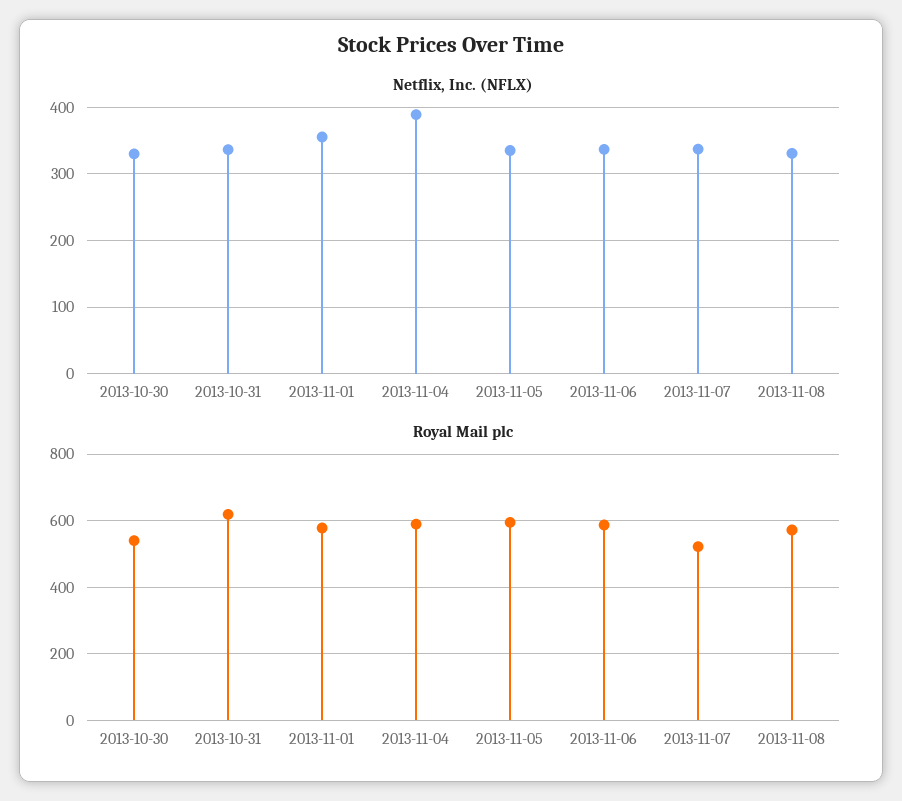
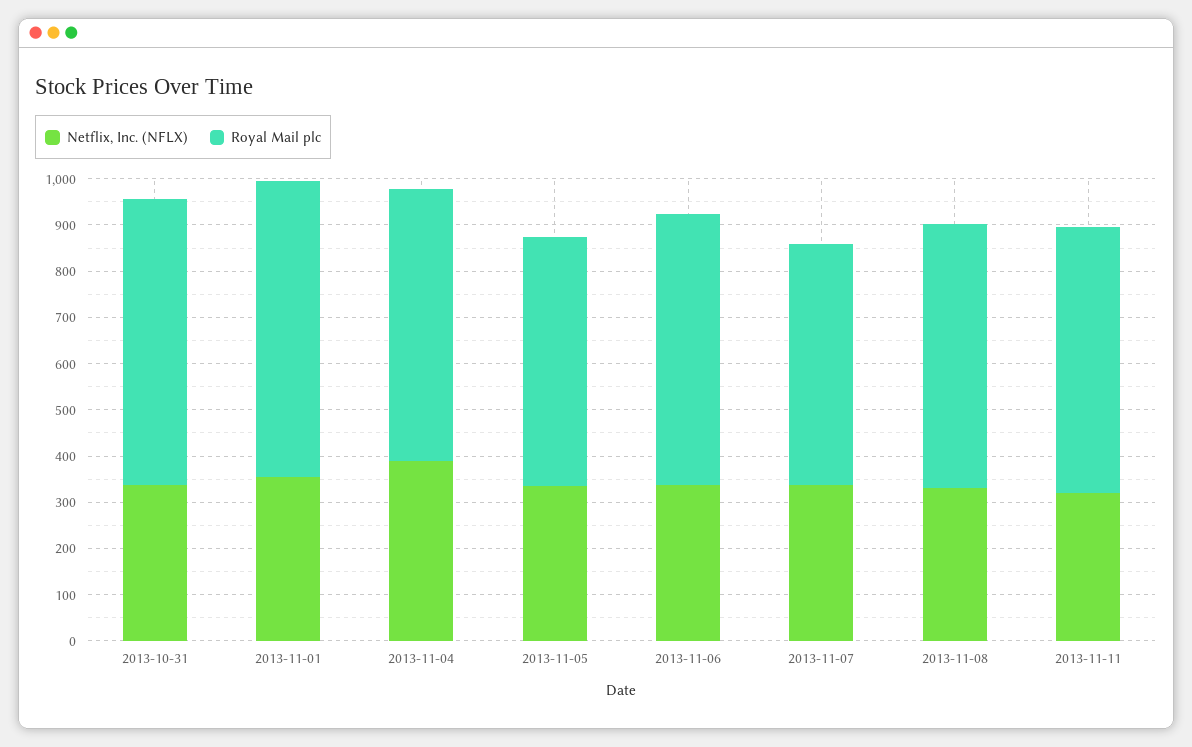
Netflix, Inc. (NFLX), 2013-10-30: 330 -> none
Royal Mail plc, 2013-10-30: 540 -> none
Royal Mail plc, 2013-11-01: 580 -> 640
Royal Mail plc, 2013-11-05: 600 -> 540
Netflix, Inc. (NFLX), 2013-11-11: none -> 320
Royal Mail plc, 2013-11-11: none -> 580

